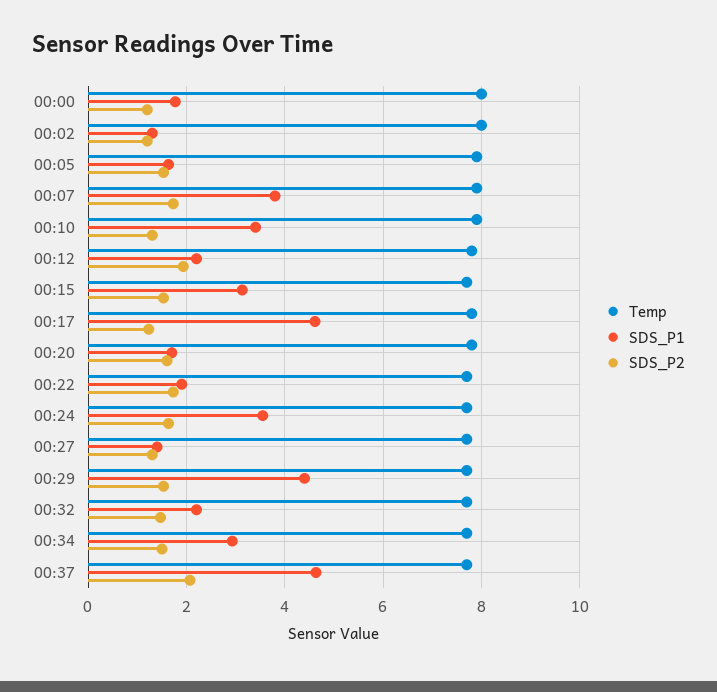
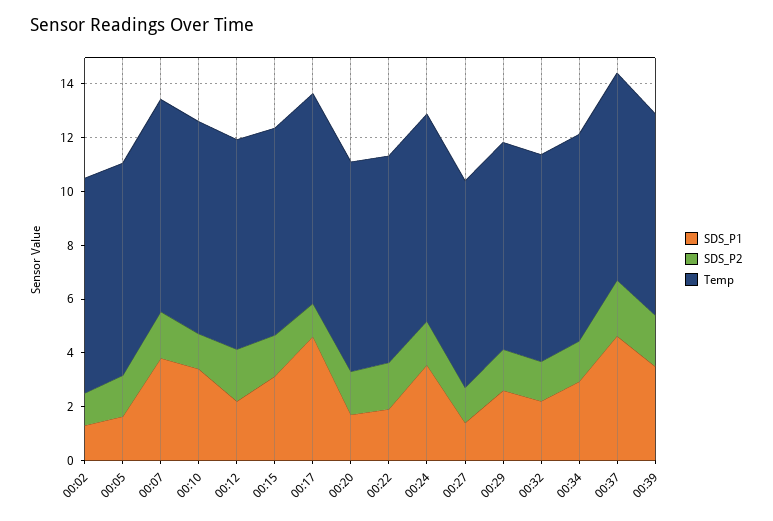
Temp, 00:00: 8 -> none
SDS_P1, 00:00: 1.8 -> none
SDS_P2, 00:00: 1.2 -> none
SDS_P1, 00:29: 4.4 -> 2.5
SDS_P1, 00:39: none -> 3.5
SDS_P2, 00:39: none -> 2
Temp, 00:39: none -> 7.5

